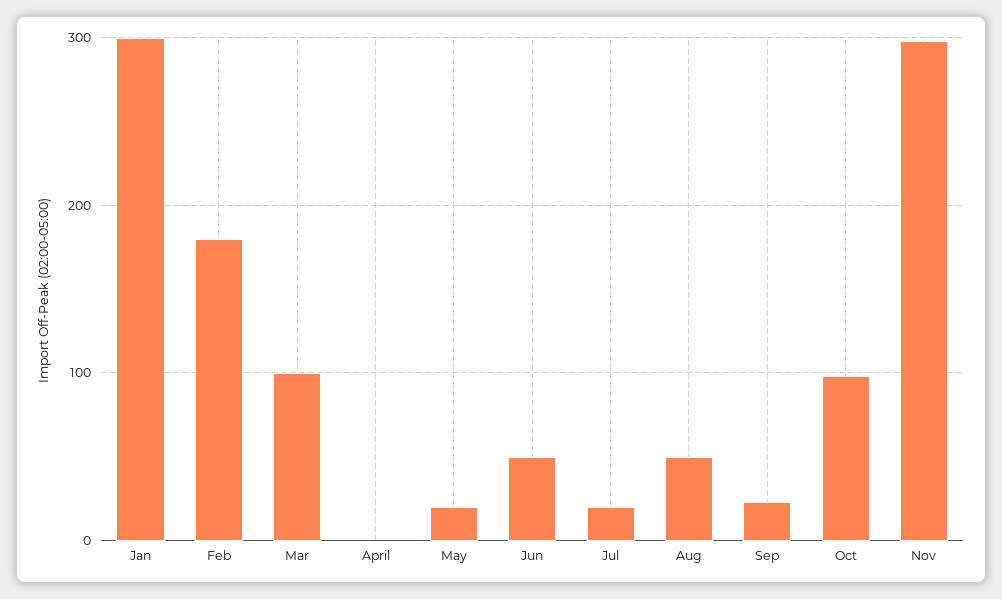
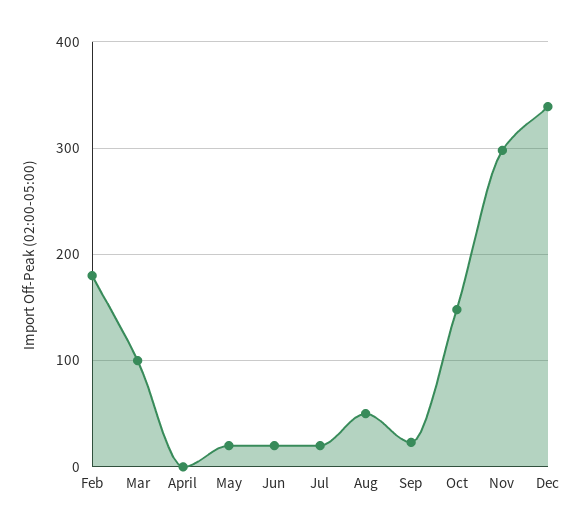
Jan: 300 -> none
Jun: 50 -> 20
Oct: 100 -> 150
Dec: none -> 340

